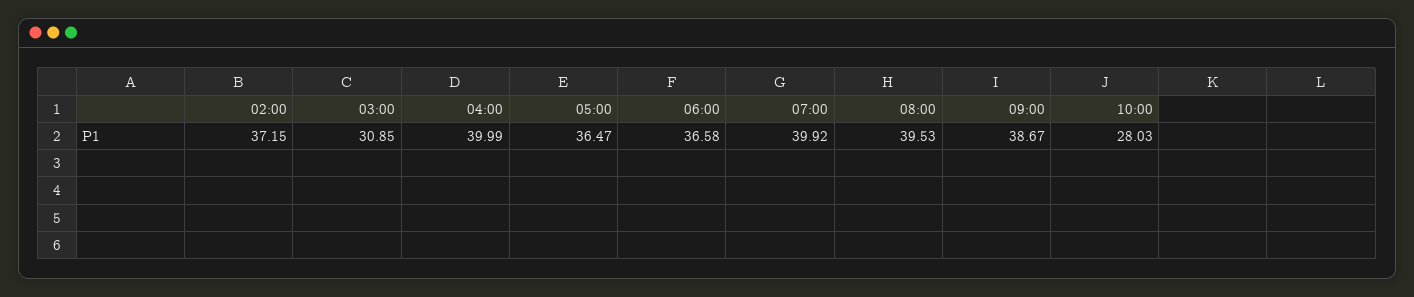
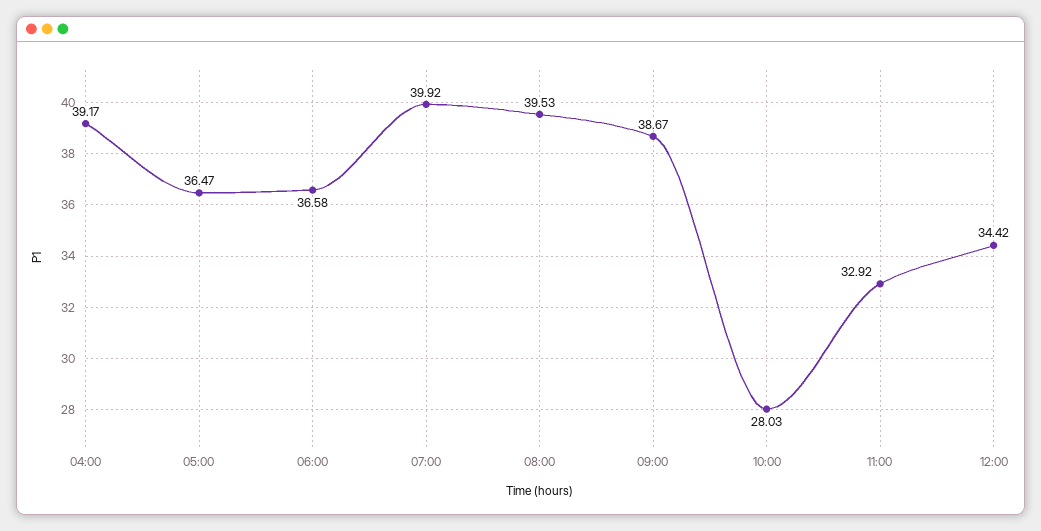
02:00: 37.15 -> none
03:00: 30.85 -> none
04:00: 39.99 -> 39.17
11:00: none -> 32.92
12:00: none -> 34.42

